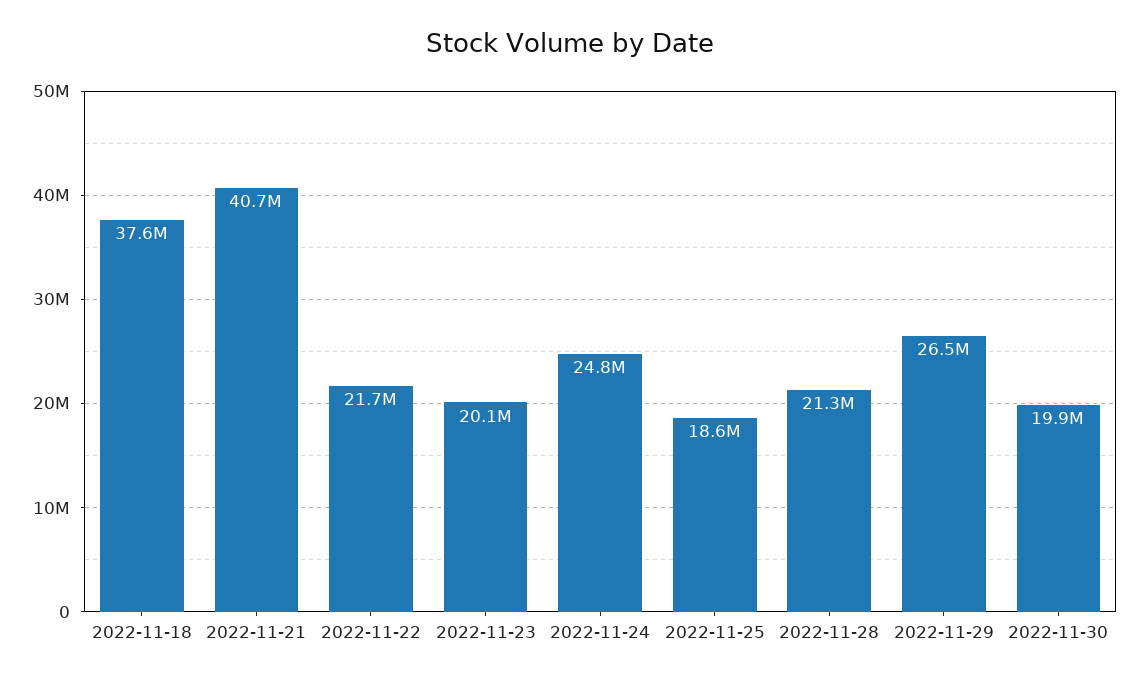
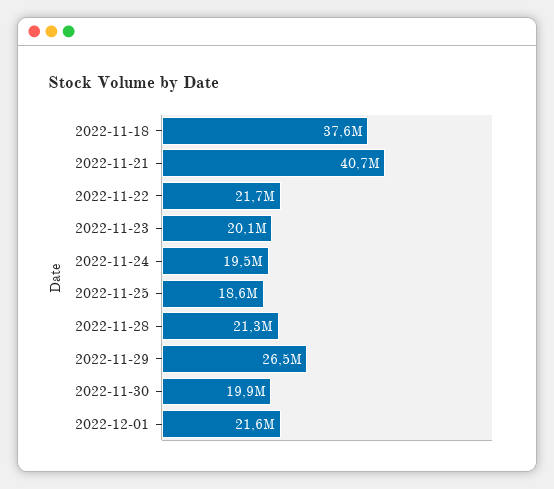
2022-11-24: 24800000 -> 19500000
2022-12-01: none -> 21600000

